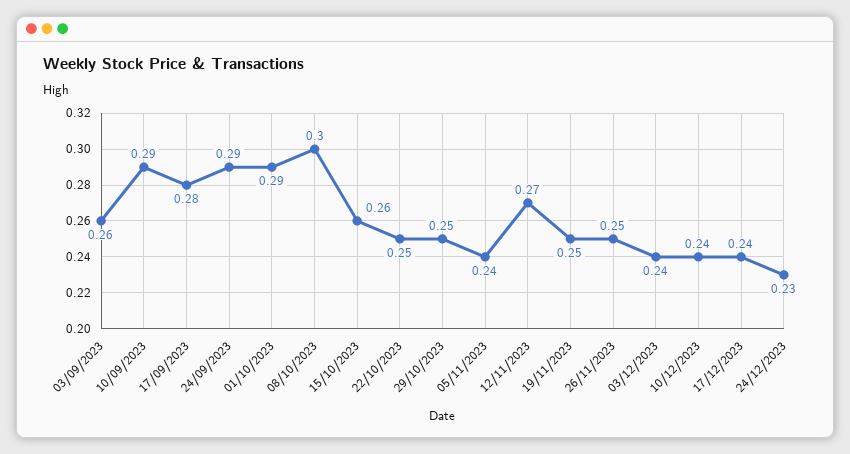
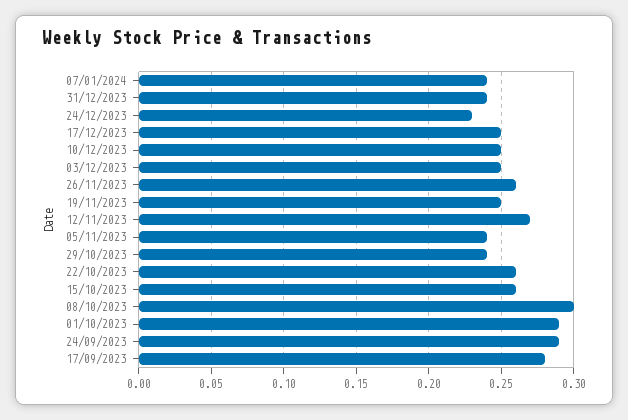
03/09/2023: 0.26 -> none
10/09/2023: 0.29 -> none
22/10/2023: 0.25 -> 0.26
29/10/2023: 0.25 -> 0.24
26/11/2023: 0.25 -> 0.26
03/12/2023: 0.24 -> 0.25
10/12/2023: 0.24 -> 0.25
17/12/2023: 0.24 -> 0.25
07/01/2024: none -> 0.24
31/12/2023: none -> 0.24

